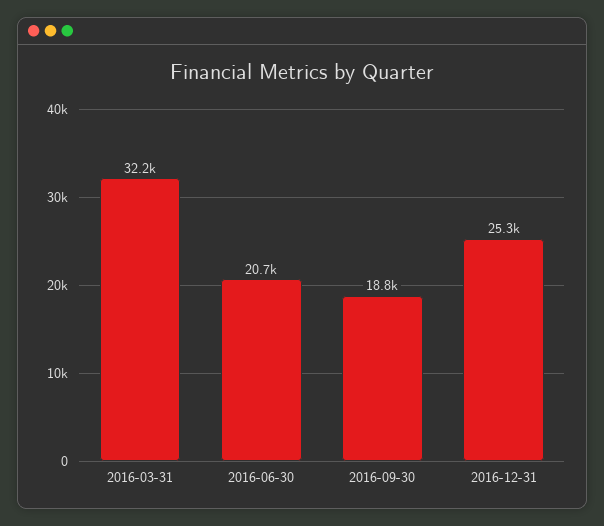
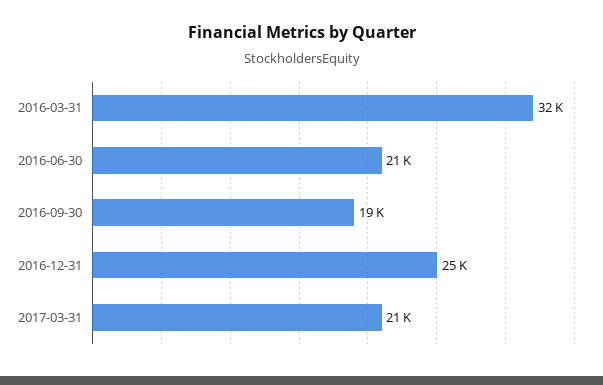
2017-03-31: none -> 21000

